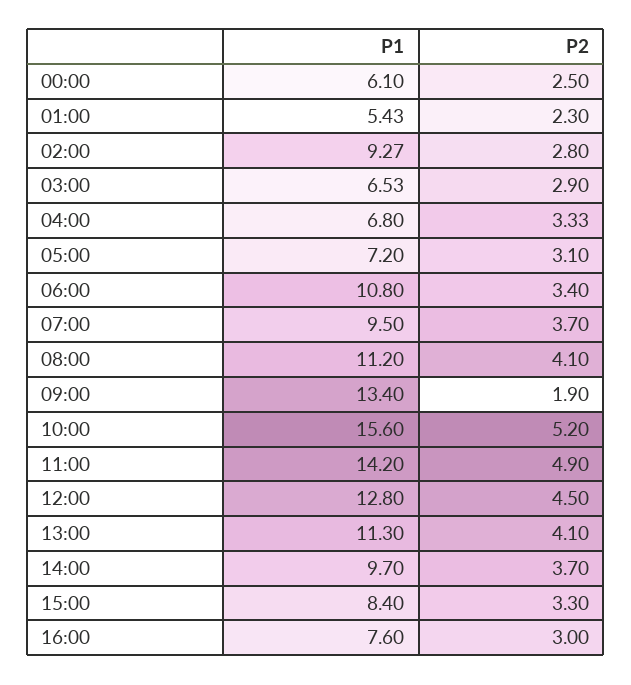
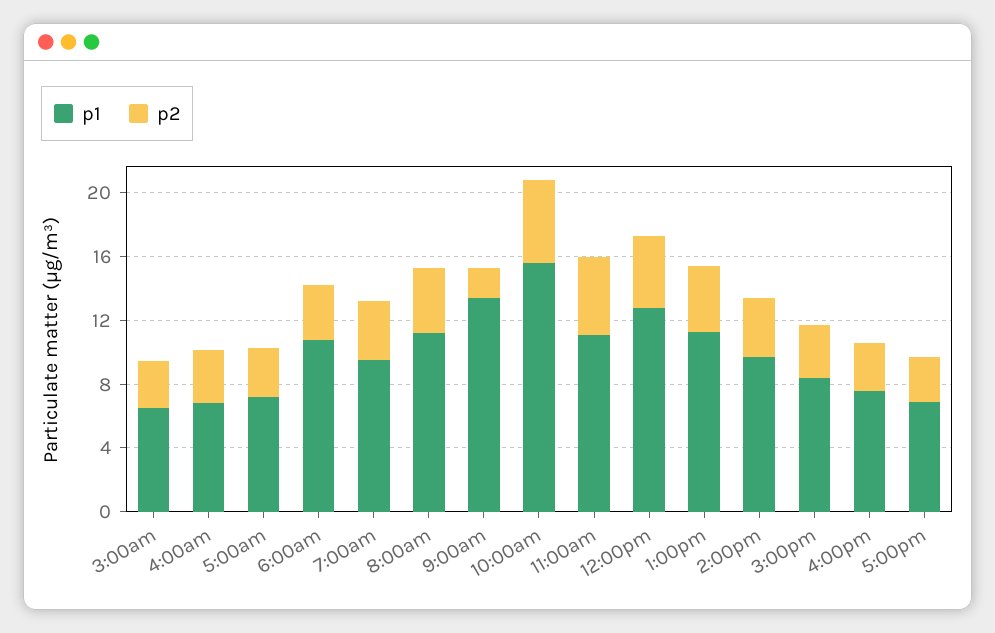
P1, 00:00: 6.1 -> none
P2, 00:00: 2.5 -> none
P1, 01:00: 5.43 -> none
P2, 01:00: 2.3 -> none
P1, 02:00: 9.27 -> none
P2, 02:00: 2.8 -> none
P1, 11:00: 14.2 -> 11
P1, 5:00pm: none -> 7
P2, 5:00pm: none -> 3

